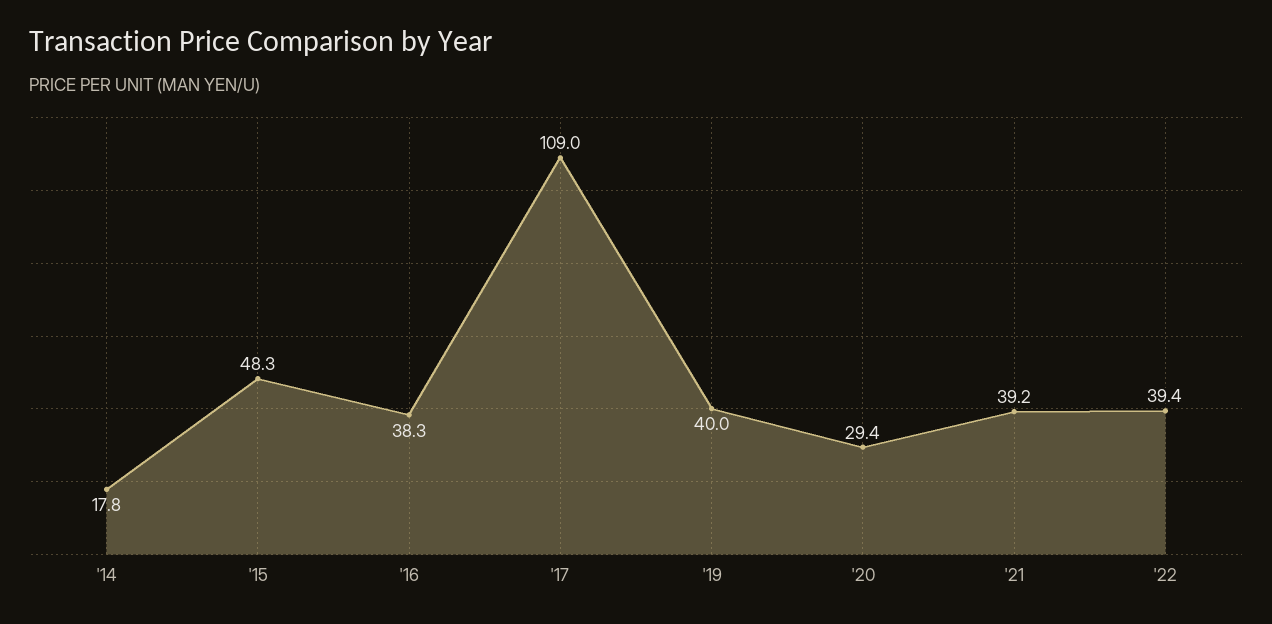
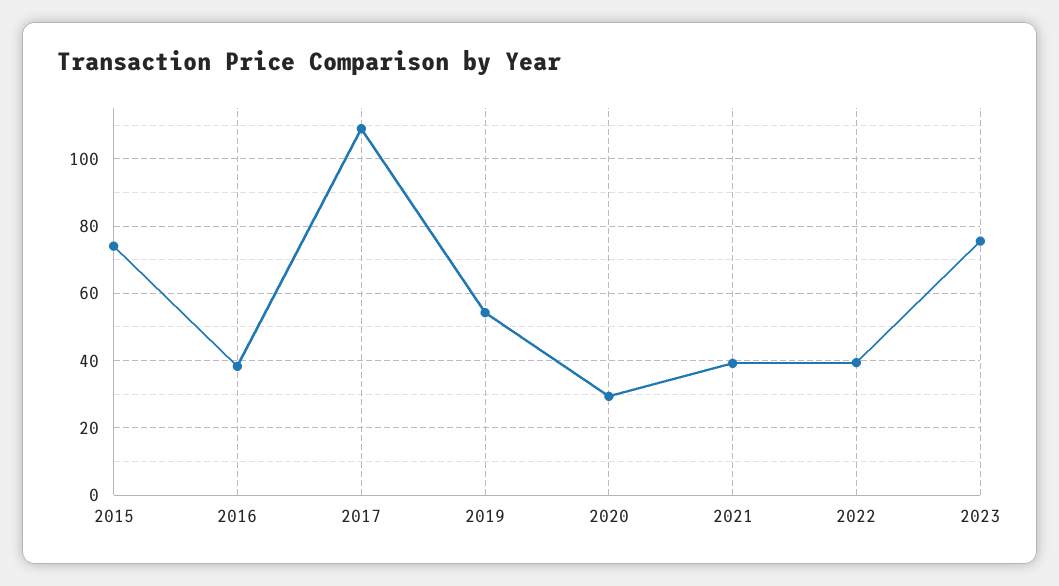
'14: 17.8 -> none
'15: 48.3 -> 74
'19: 40 -> 54
2023: none -> 76

